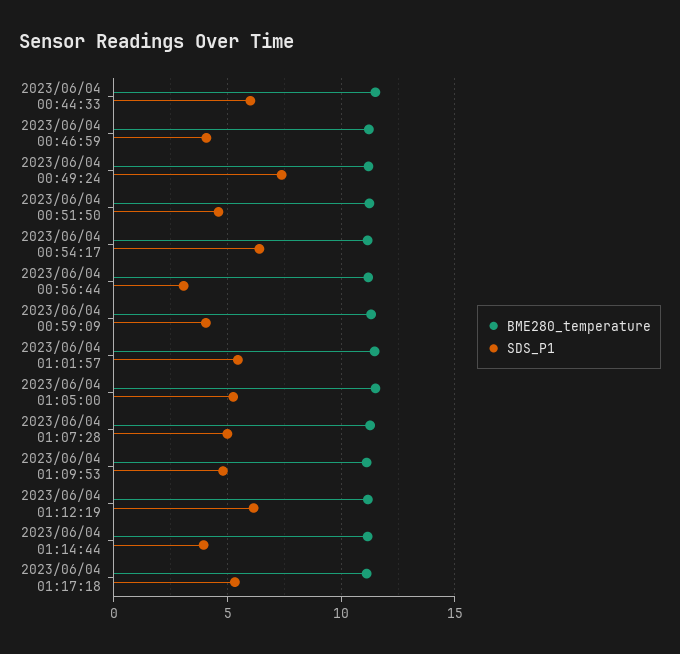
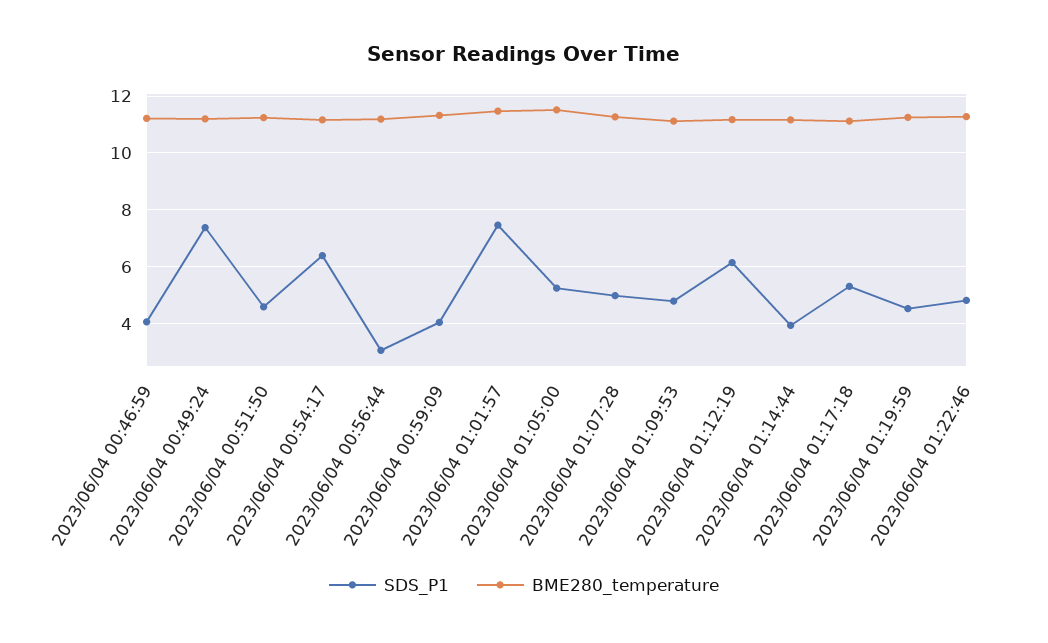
BME280_temperature, 2023/06/04 00:44:33: 11.5 -> none
SDS_P1, 2023/06/04 00:44:33: 6 -> none
SDS_P1, 2023/06/04 01:01:57: 5.5 -> 7.5
SDS_P1, 2023/06/04 01:19:59: none -> 4.5
BME280_temperature, 2023/06/04 01:19:59: none -> 11.25
SDS_P1, 2023/06/04 01:22:46: none -> 4.75
BME280_temperature, 2023/06/04 01:22:46: none -> 11.25

